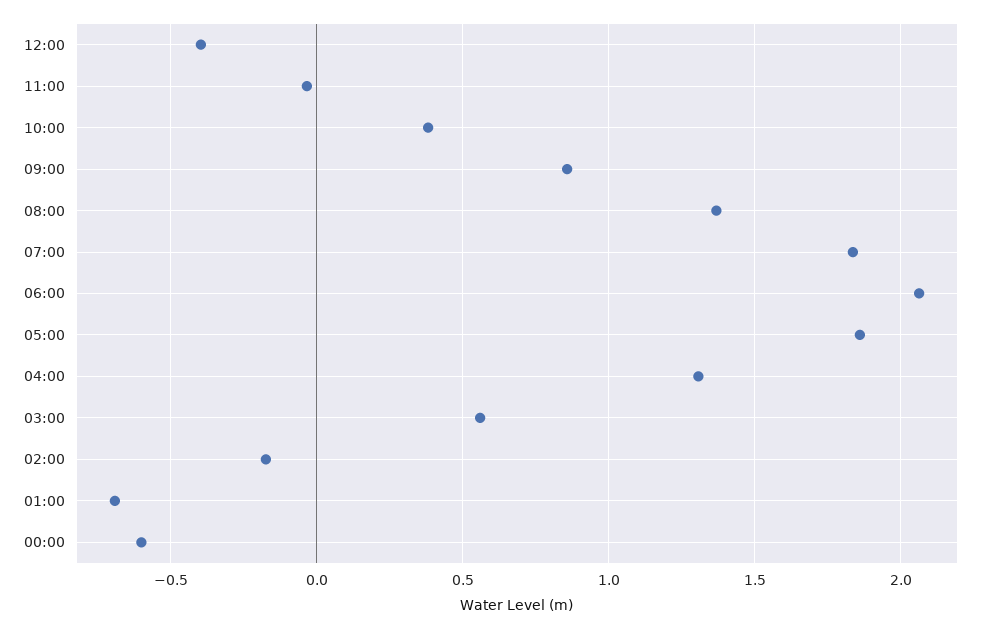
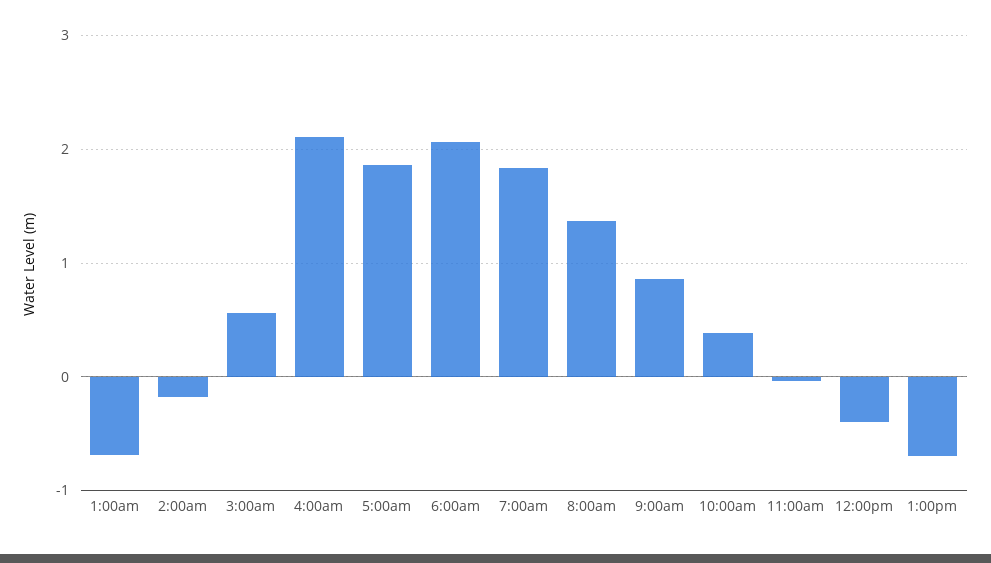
04:00: 1.3 -> 2.1
00:00: -0.6 -> none
1:00pm: none -> -0.7

